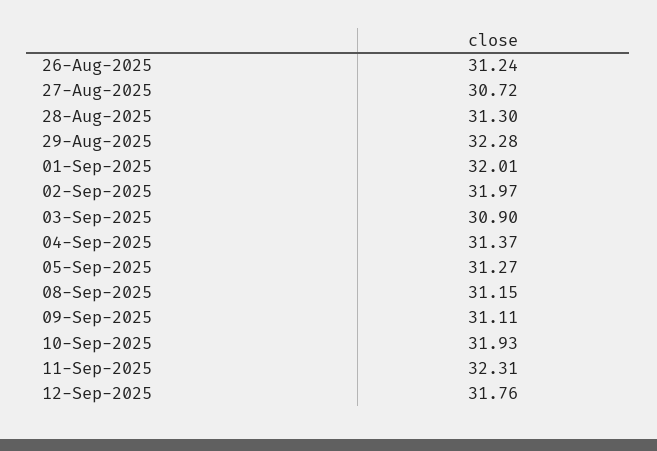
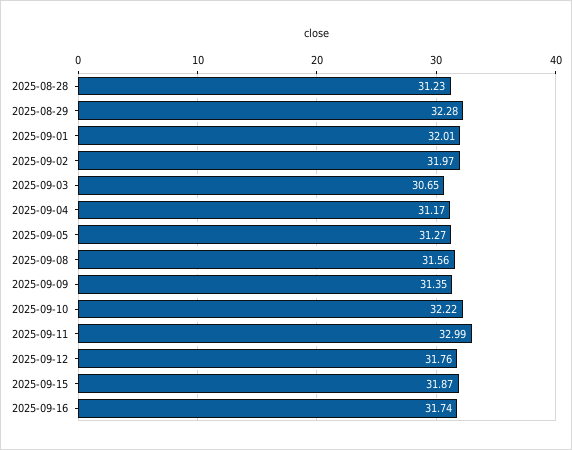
26-Aug-2025: 31.24 -> none
27-Aug-2025: 30.72 -> none
28-Aug-2025: 31.3 -> 31.23
03-Sep-2025: 30.9 -> 30.65
04-Sep-2025: 31.37 -> 31.17
08-Sep-2025: 31.15 -> 31.56
09-Sep-2025: 31.11 -> 31.35
10-Sep-2025: 31.93 -> 32.22
11-Sep-2025: 32.31 -> 32.99
2025-09-15: none -> 31.87
2025-09-16: none -> 31.74

